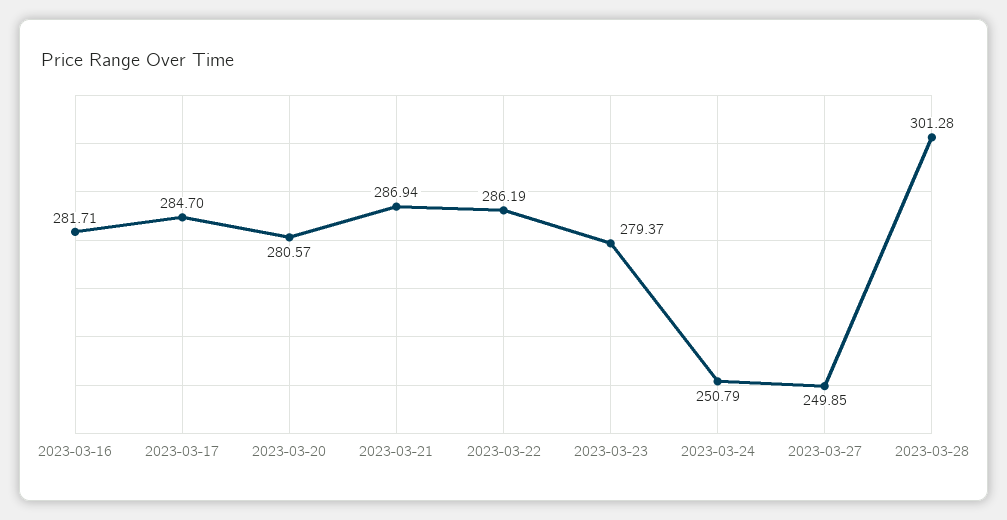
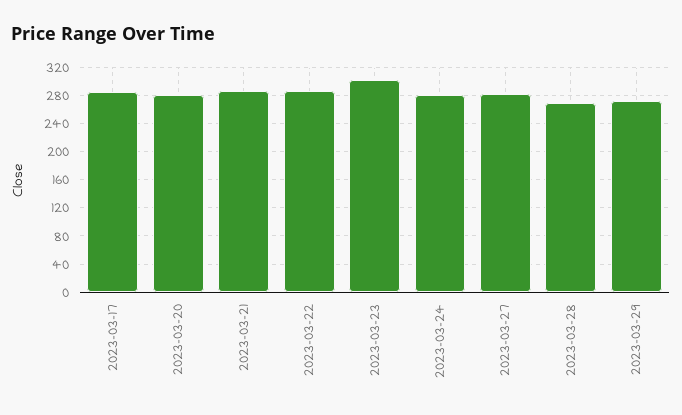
2023-03-16: 281.71 -> none
2023-03-23: 279.37 -> 300
2023-03-24: 250.79 -> 280
2023-03-27: 249.85 -> 280
2023-03-28: 301.28 -> 270
2023-03-29: none -> 270

